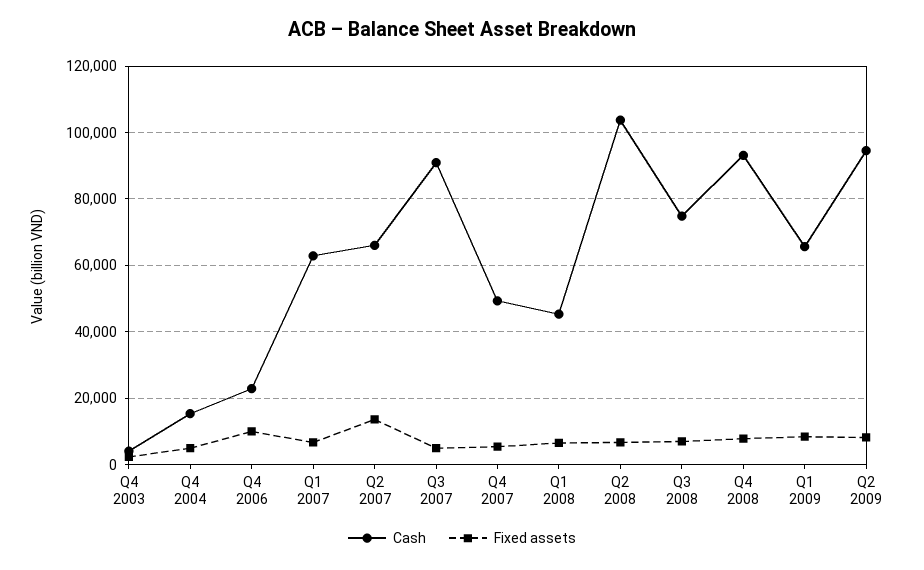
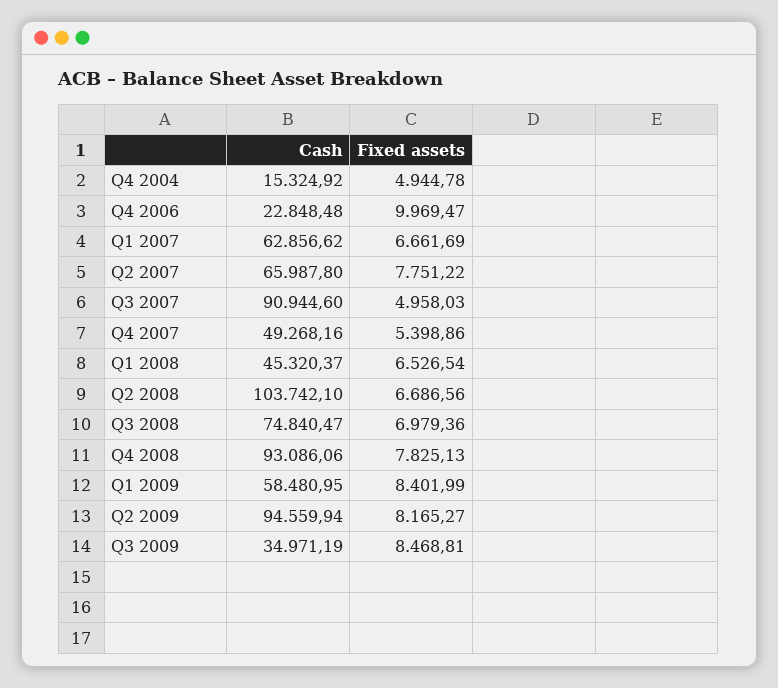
Cash, Q4 2003: 4000 -> none
Fixed assets, Q4 2003: 2000 -> none
Fixed assets, Q2 2007: 14000 -> 7751.22
Cash, Q1 2009: 66000 -> 58480.95
Cash, Q3 2009: none -> 34971.19
Fixed assets, Q3 2009: none -> 8468.81

